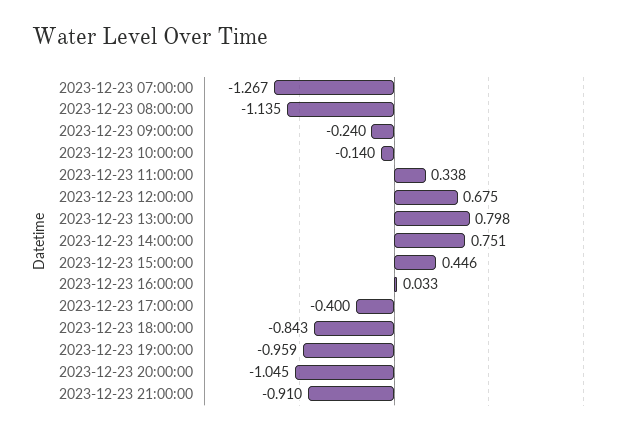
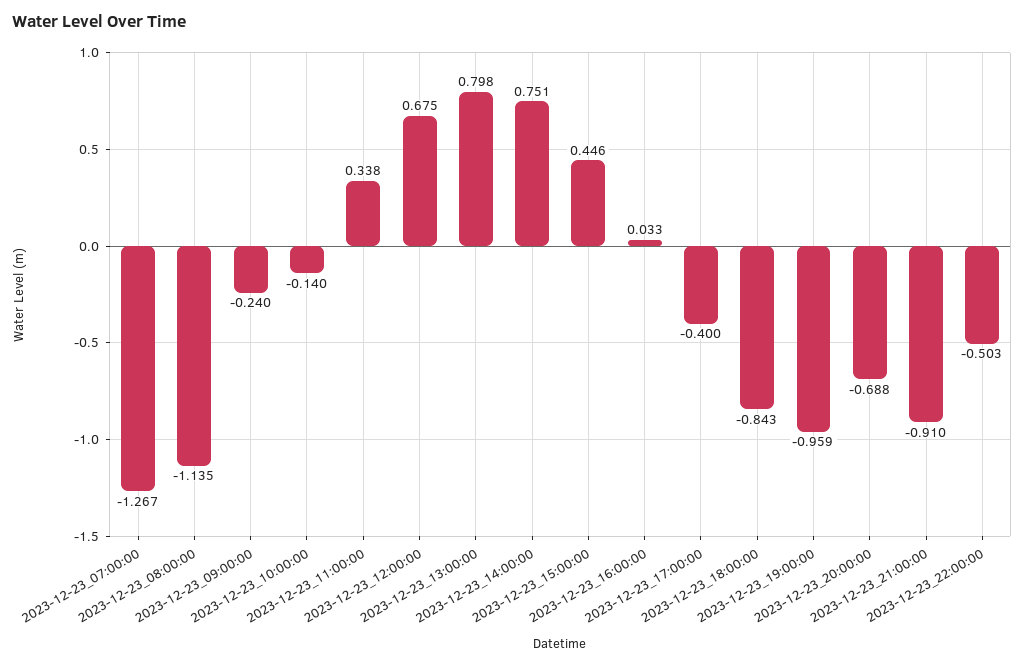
2023-12-23 20:00:00: -1.045 -> -0.688
2023-12-23_22:00:00: none -> -0.503

